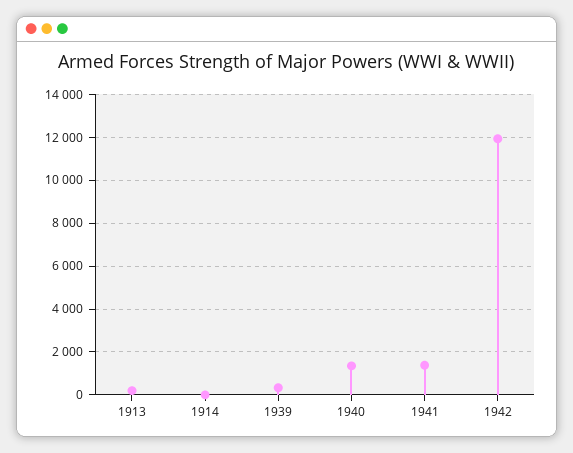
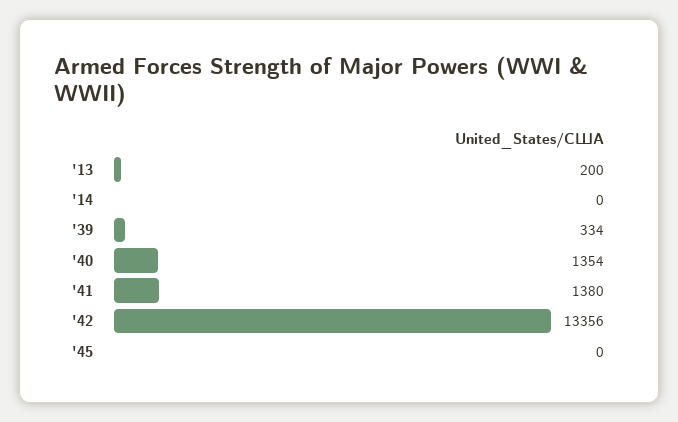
1942: 12000 -> 13356
'45: none -> 0

